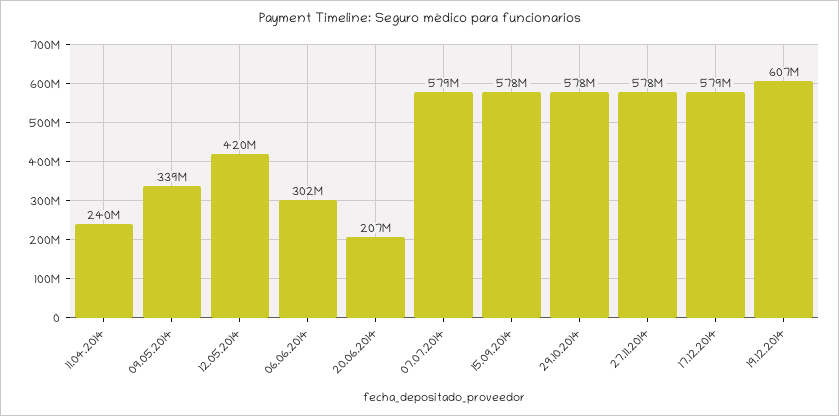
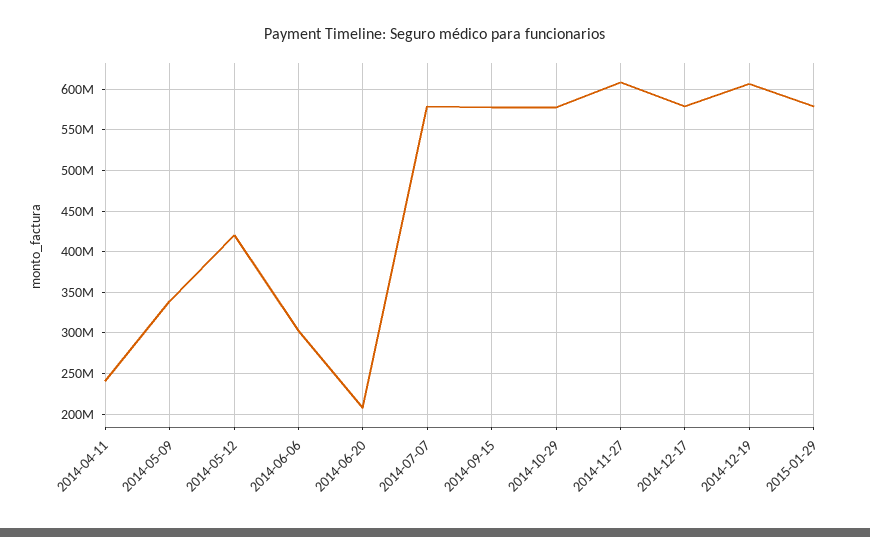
27.11.2014: 578000000 -> 610000000
2015-01-29: none -> 580000000

